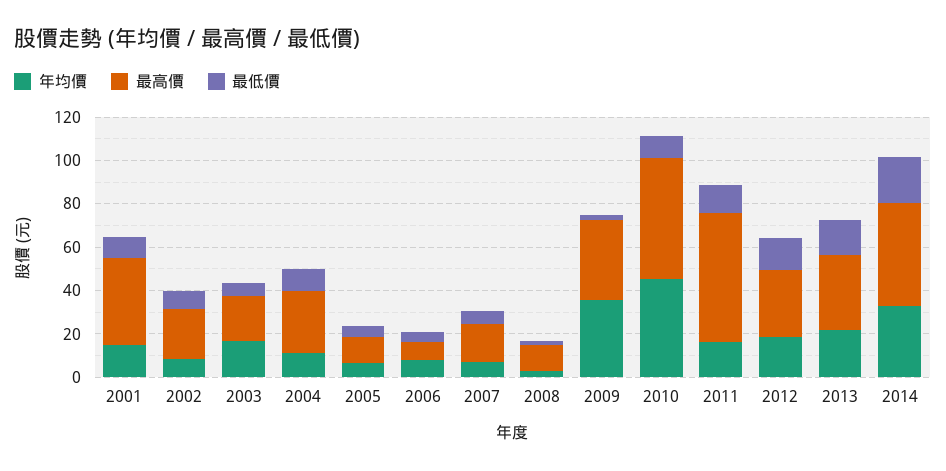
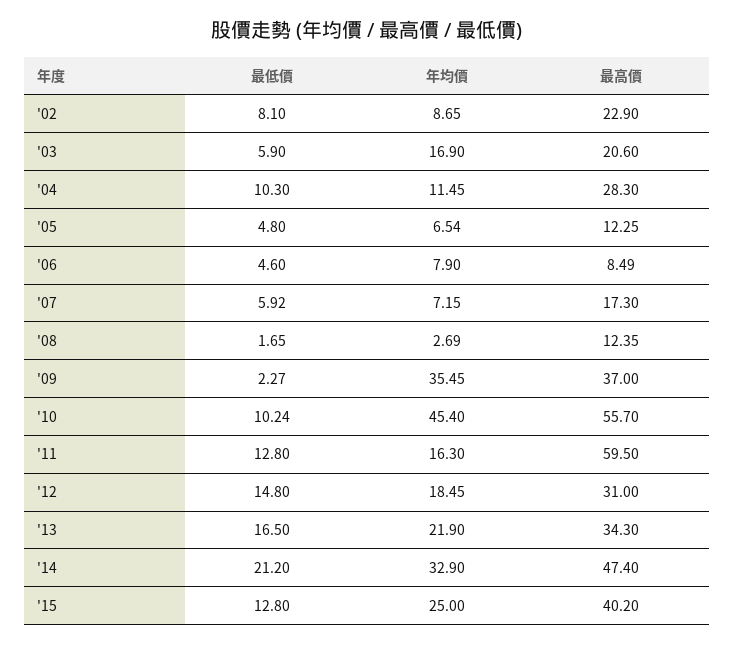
年均價, 2001: 15 -> none
最高價, 2001: 40 -> none
最低價, 2001: 10 -> none
最低價, '15: none -> 12.8
年均價, '15: none -> 25
最高價, '15: none -> 40.2

